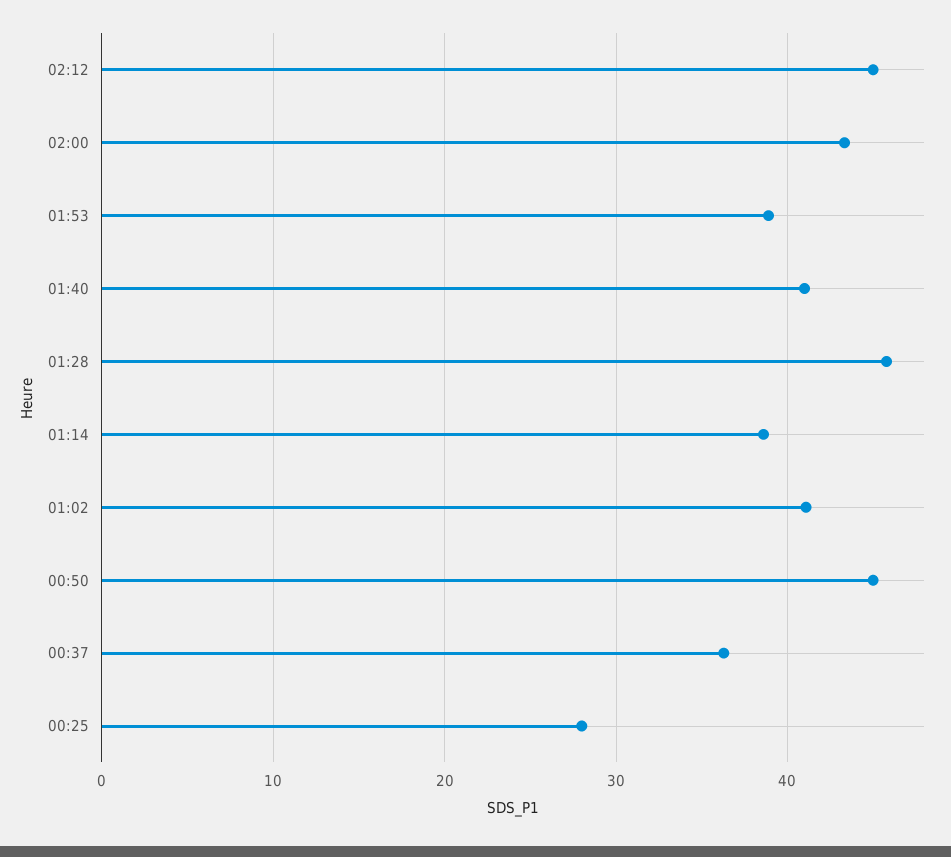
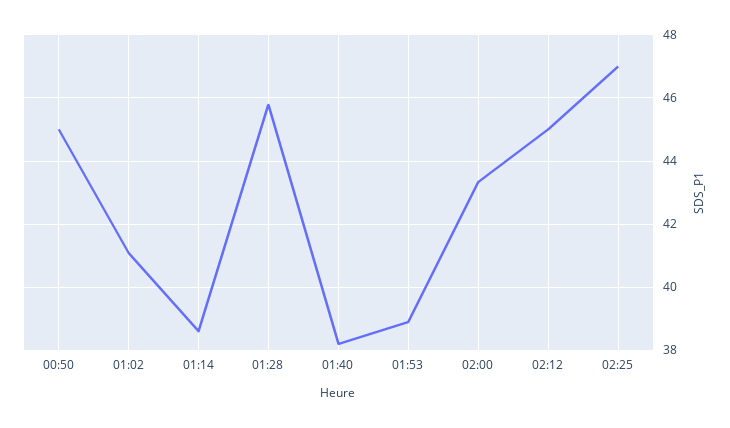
01:40: 41 -> 38.2
00:37: 36 -> none
00:25: 28 -> none
02:25: none -> 47

